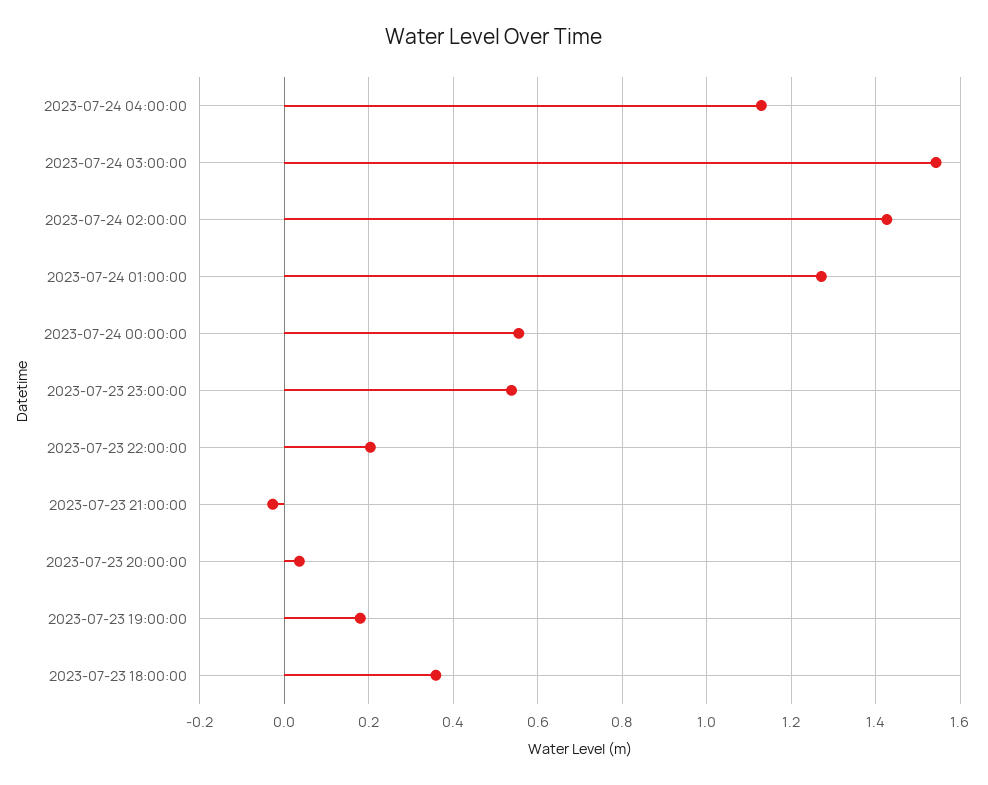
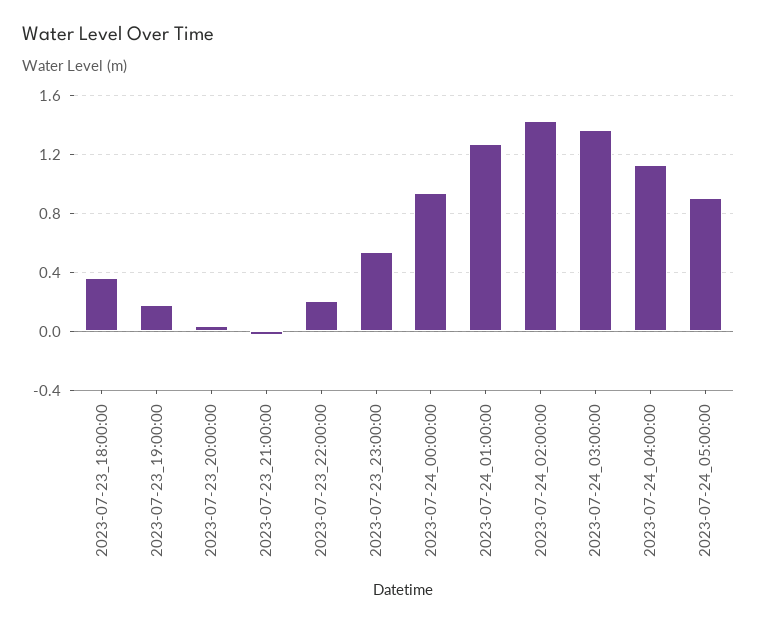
2023-07-24 03:00:00: 1.54 -> 1.35
2023-07-24 00:00:00: 0.56 -> 0.95
2023-07-24_05:00:00: none -> 0.9

